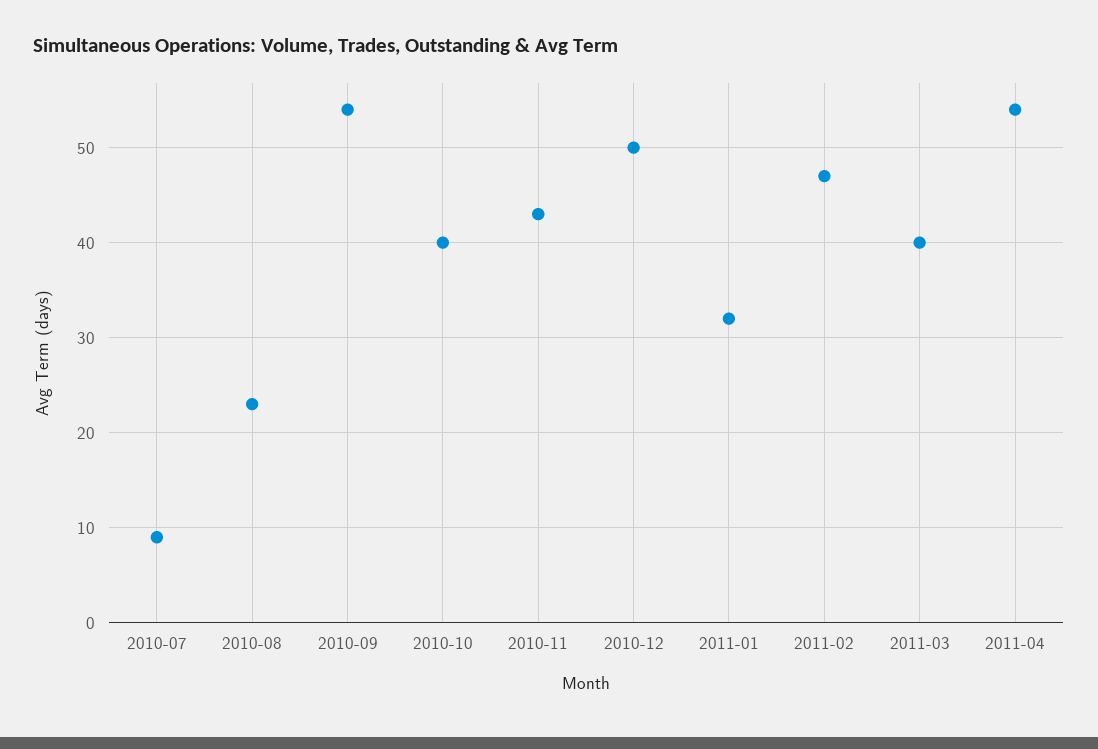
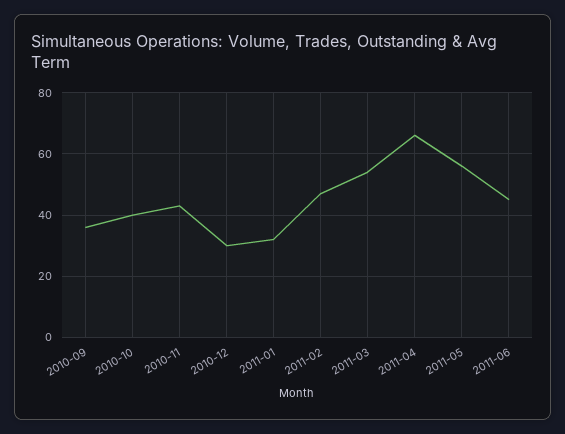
2010-07: 9 -> none
2010-08: 23 -> none
2010-09: 54 -> 35
2010-12: 50 -> 30
2011-03: 40 -> 55
2011-04: 54 -> 65
2011-05: none -> 55
2011-06: none -> 45

